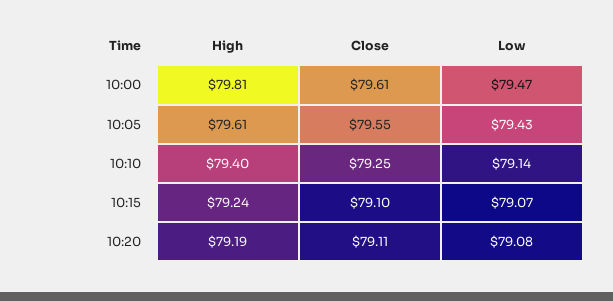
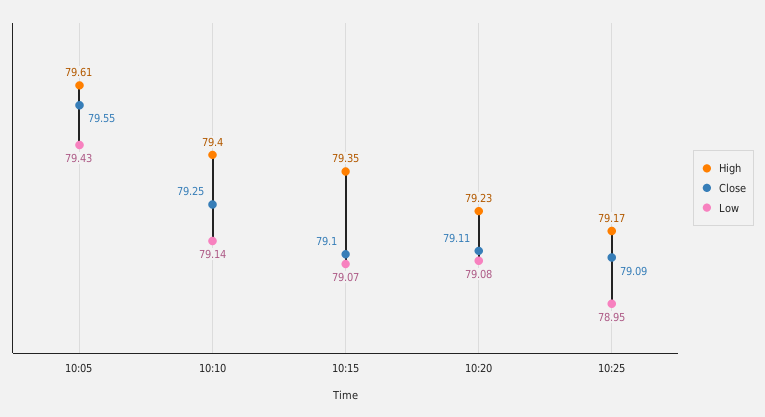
High, 10:00: 79.81 -> none
Close, 10:00: 79.61 -> none
Low, 10:00: 79.47 -> none
High, 10:15: 79.24 -> 79.35
High, 10:20: 79.19 -> 79.23
High, 10:25: none -> 79.17
Close, 10:25: none -> 79.09
Low, 10:25: none -> 78.95

